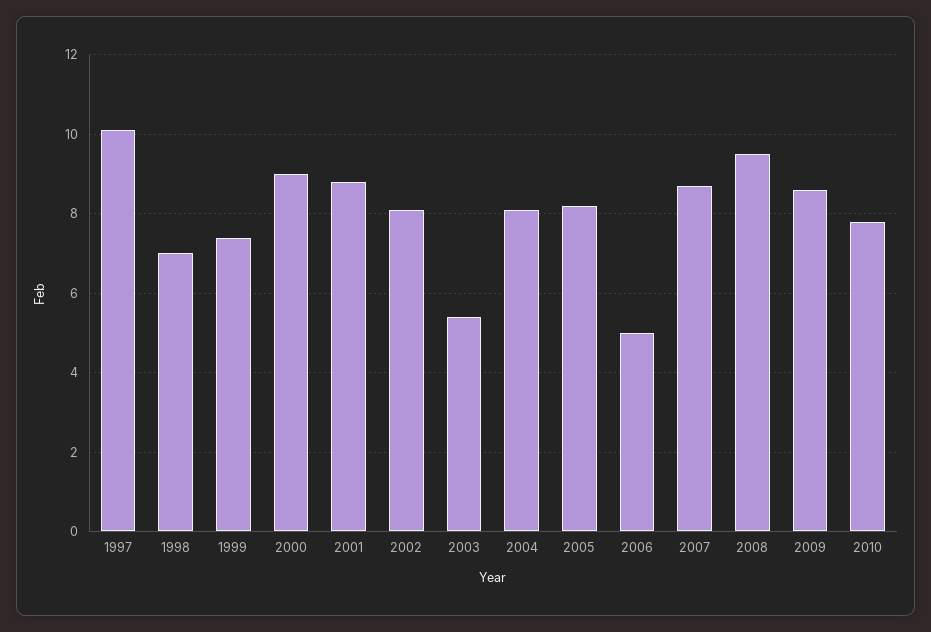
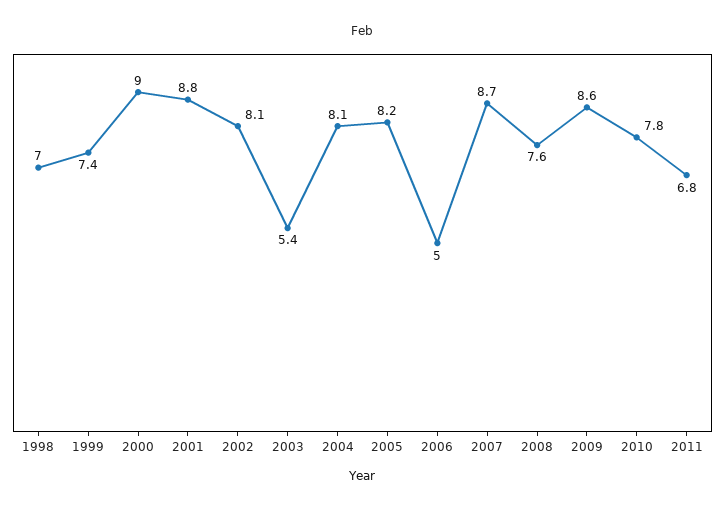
1997: 10 -> none
2008: 9.5 -> 7.6
2011: none -> 6.8

